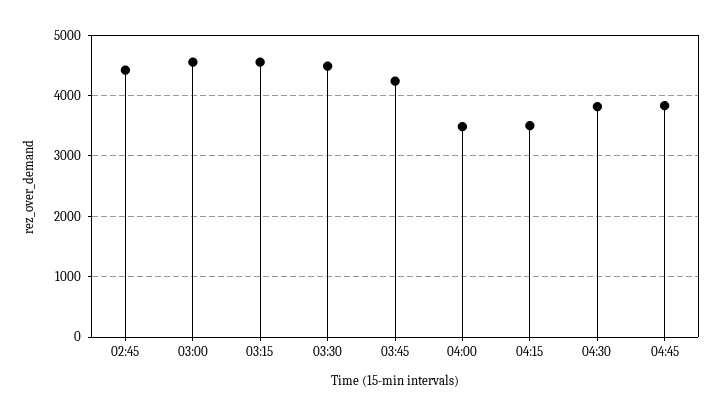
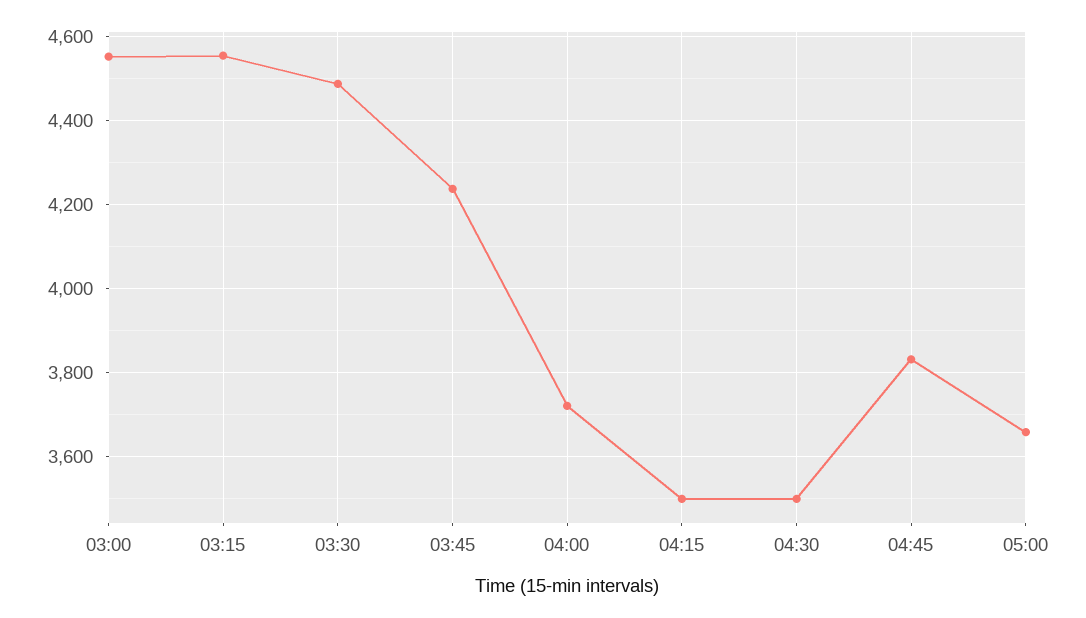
02:45: 4400 -> none
04:00: 3500 -> 3720
04:30: 3800 -> 3500
05:00: none -> 3660

